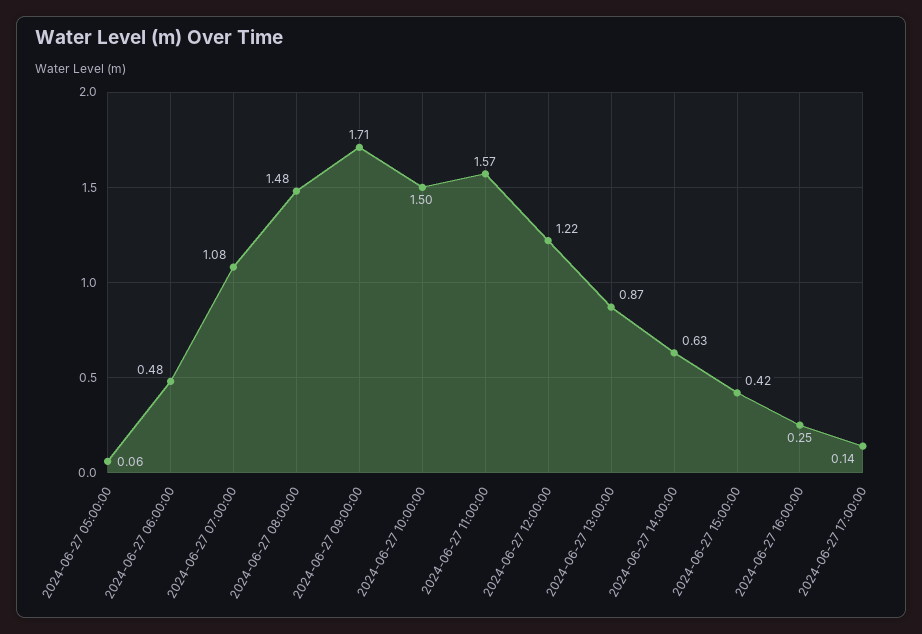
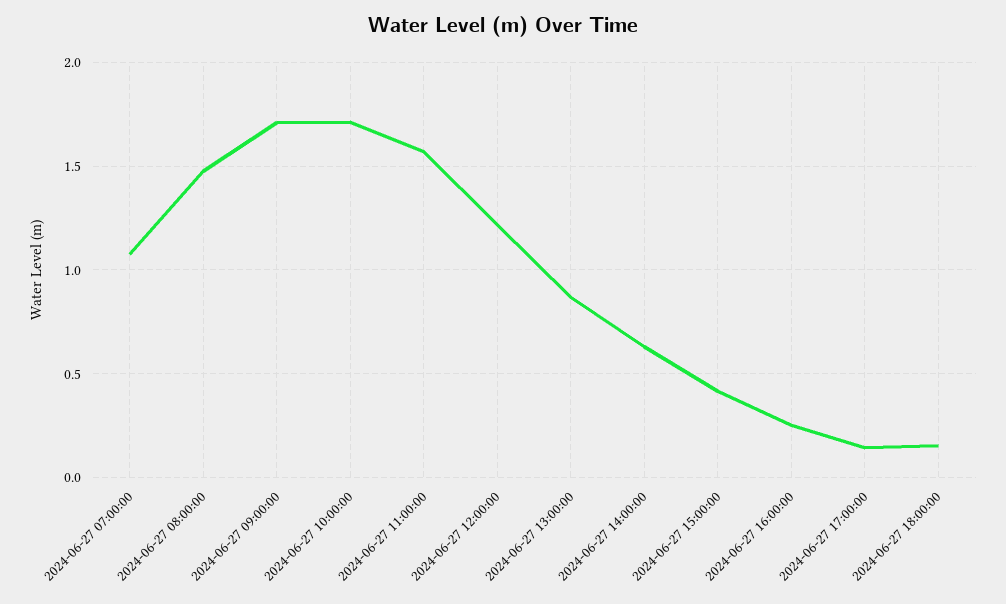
2024-06-27 05:00:00: 0.06 -> none
2024-06-27 06:00:00: 0.48 -> none
2024-06-27 10:00:00: 1.5 -> 1.7
2024-06-27 18:00:00: none -> 0.15

